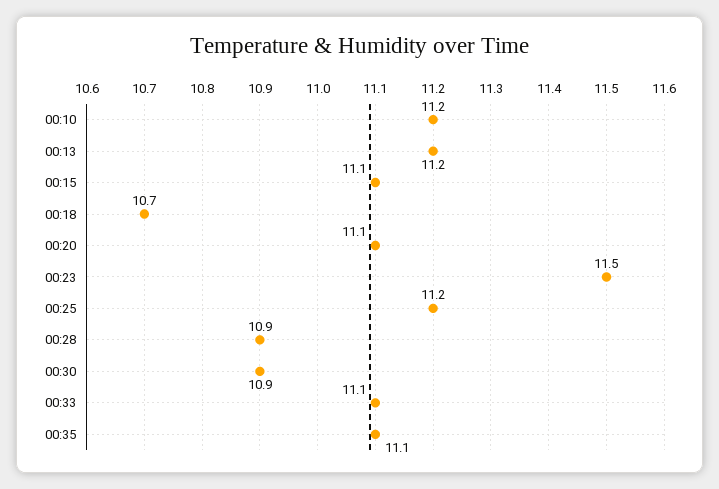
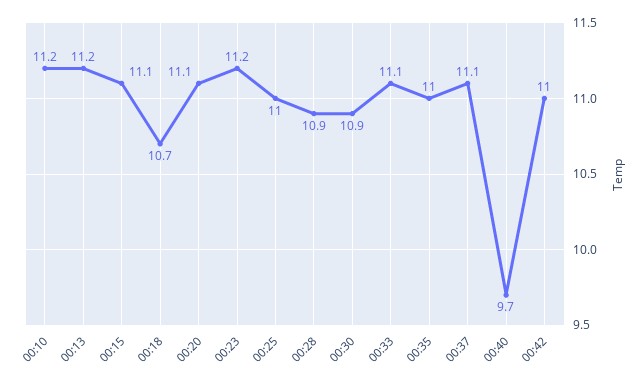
00:23: 11.5 -> 11.2
00:25: 11.2 -> 11
00:35: 11.1 -> 11
00:37: none -> 11.1
00:40: none -> 9.7
00:42: none -> 11

